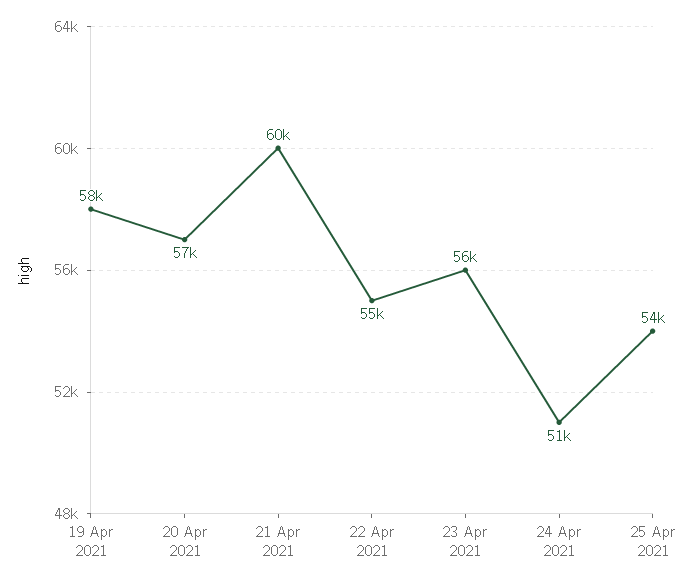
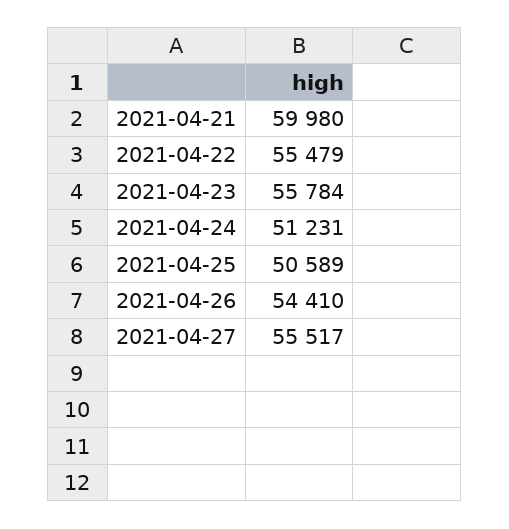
19 Apr 2021: 58000 -> none
20 Apr 2021: 57000 -> none
25 Apr 2021: 54000 -> 50589
2021-04-26: none -> 54410
2021-04-27: none -> 55517

